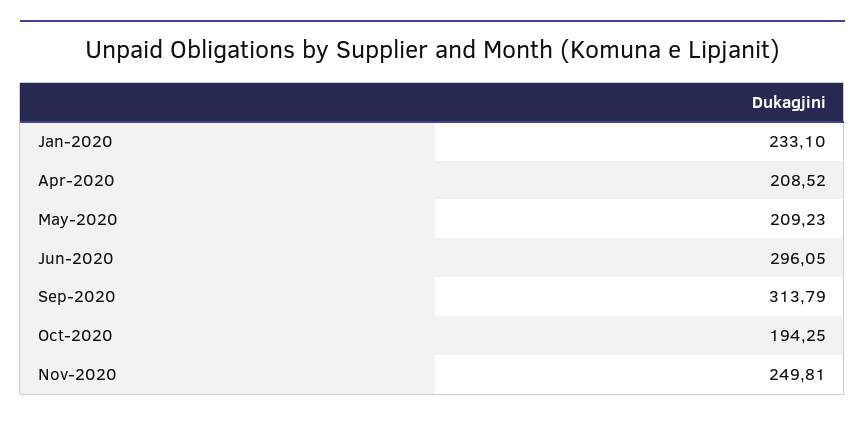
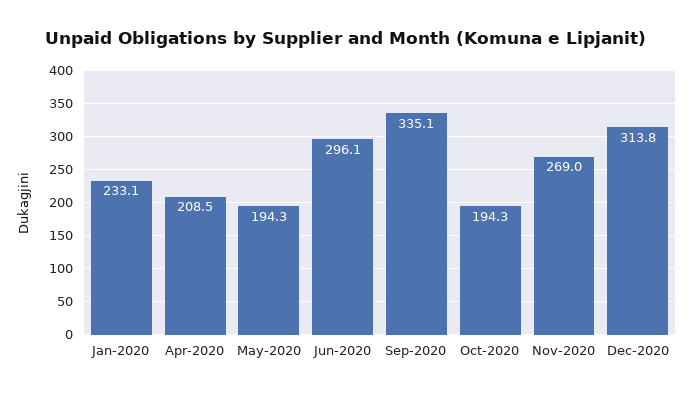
May-2020: 209.23 -> 194.3
Sep-2020: 313.79 -> 335.1
Nov-2020: 249.81 -> 269
Dec-2020: none -> 313.8

